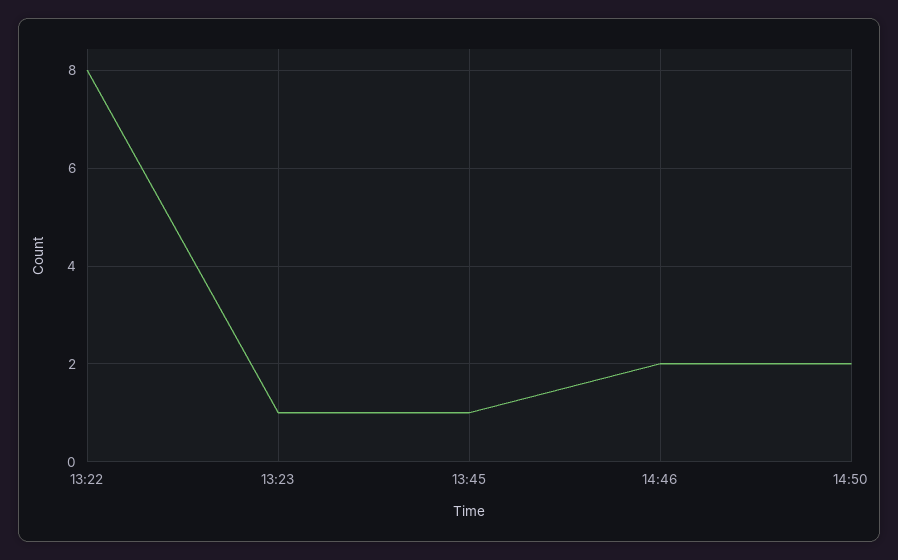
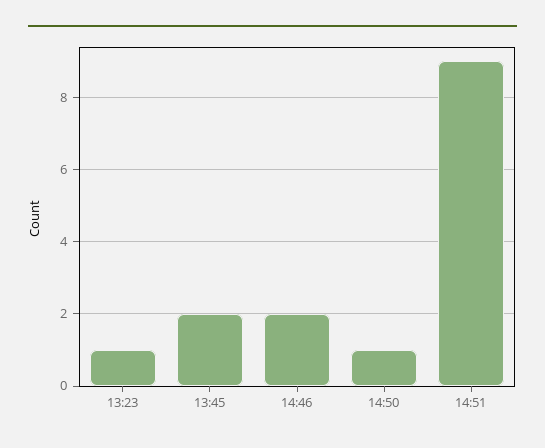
13:22: 8 -> none
13:45: 1 -> 2
14:50: 2 -> 1
14:51: none -> 9

